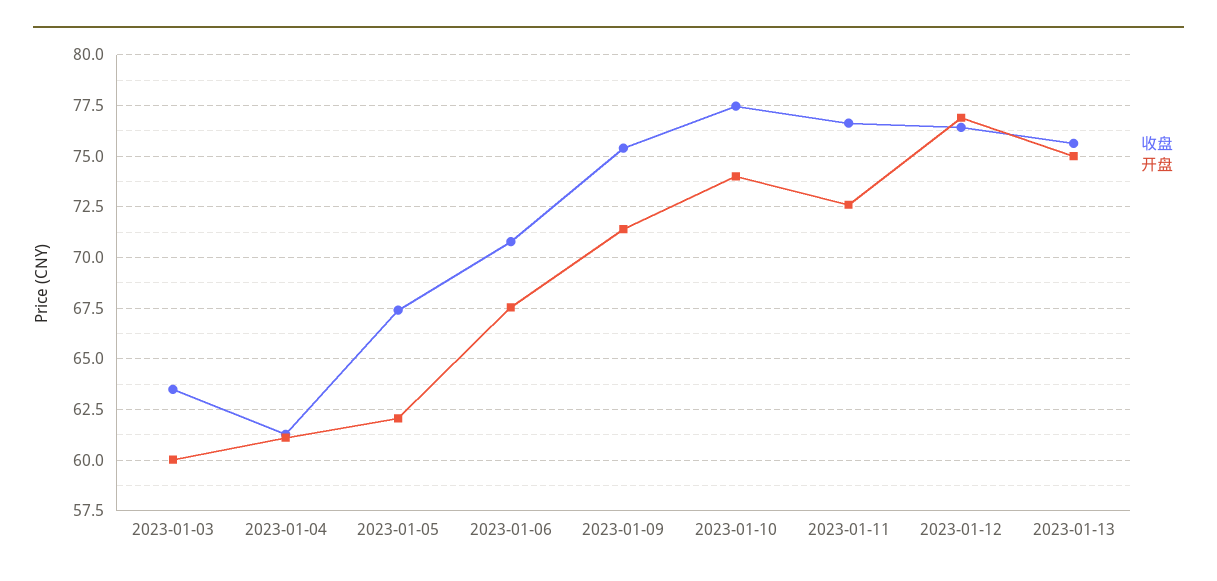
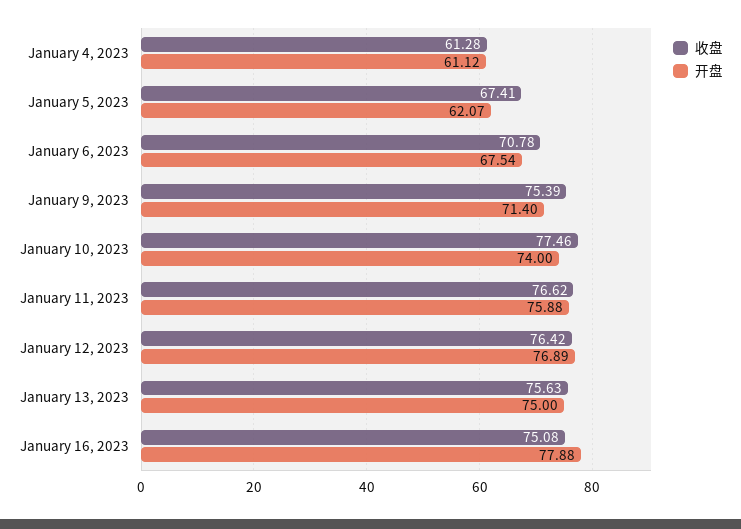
收盘, 2023-01-03: 63.5 -> none
开盘, 2023-01-03: 60 -> none
开盘, 2023-01-11: 72.5 -> 75.88
收盘, January 16, 2023: none -> 75.08
开盘, January 16, 2023: none -> 77.88

